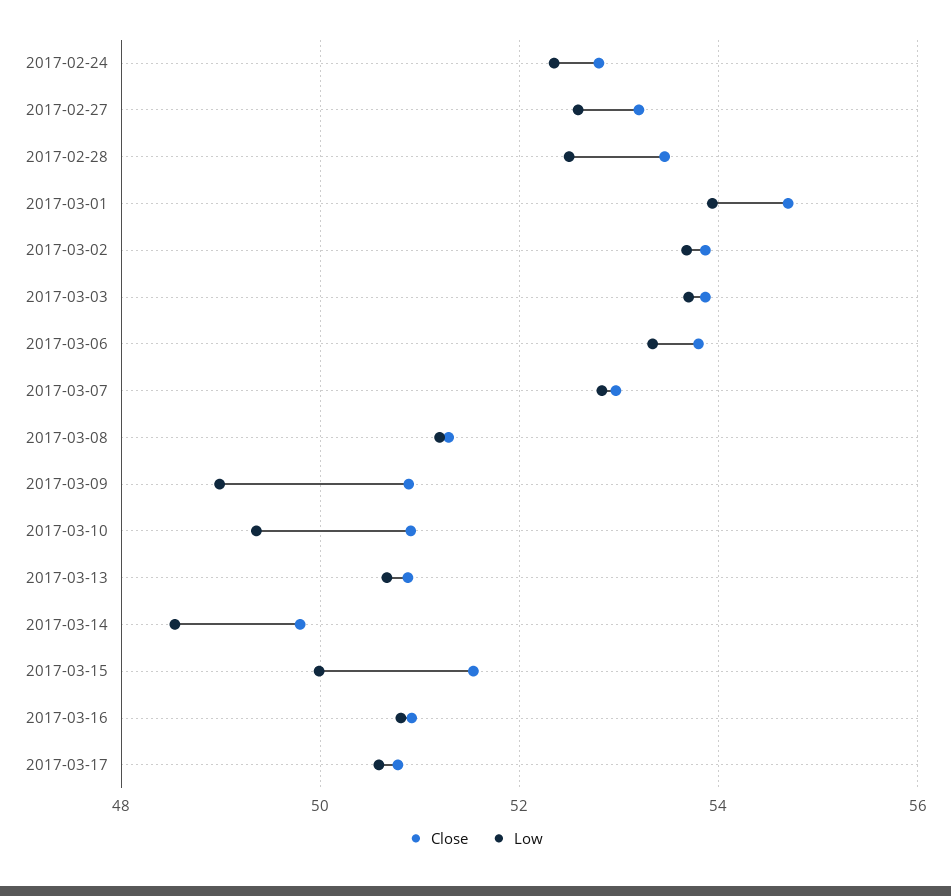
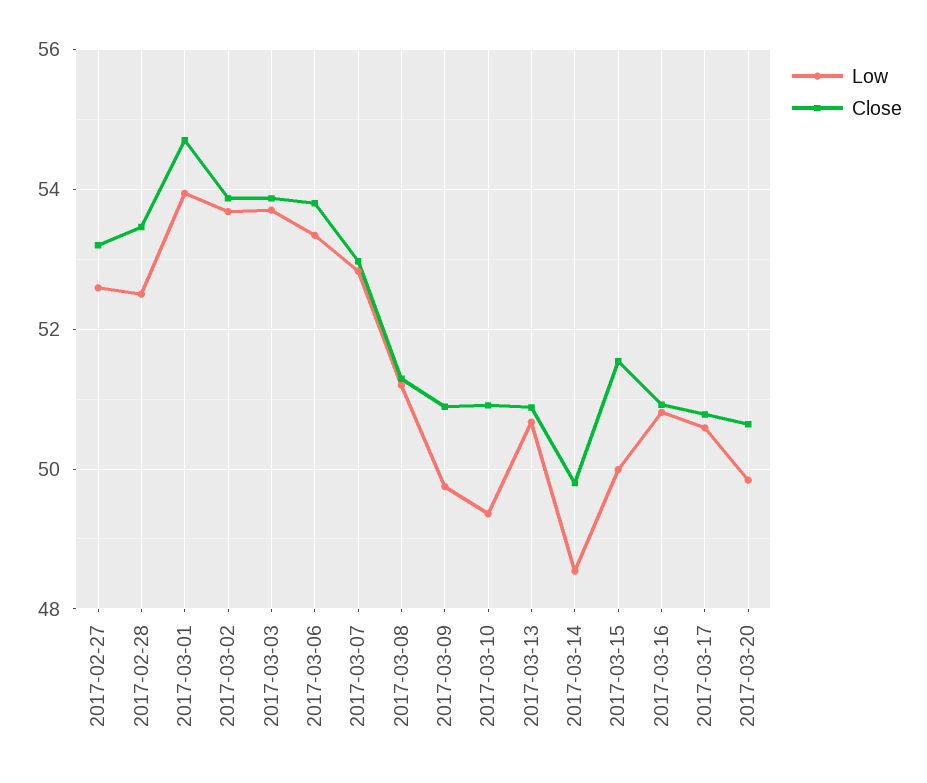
Close, 2017-02-24: 52.8 -> none
Low, 2017-02-24: 52.4 -> none
Low, 2017-03-09: 49 -> 49.8
Low, 2017-03-20: none -> 49.8
Close, 2017-03-20: none -> 50.6

